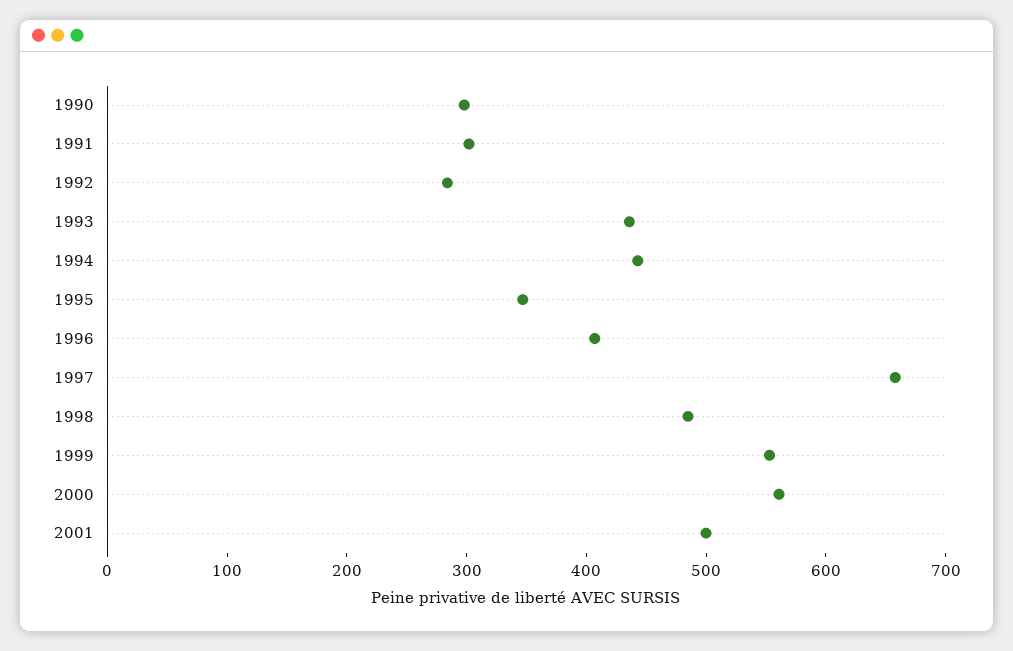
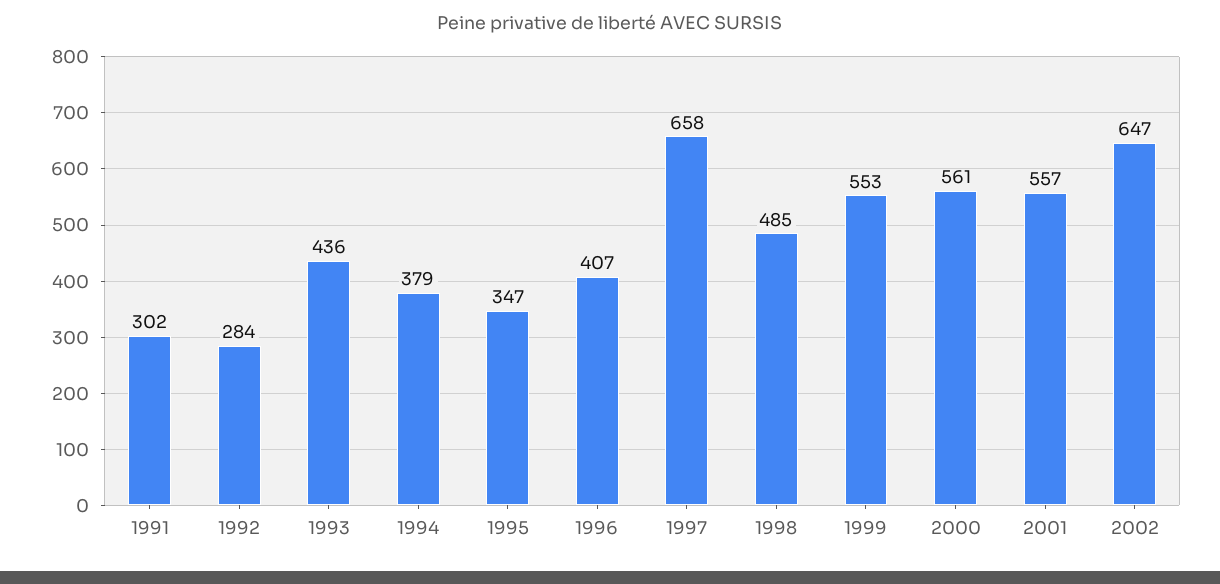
1990: 300 -> none
1994: 440 -> 379
2001: 500 -> 557
2002: none -> 647

